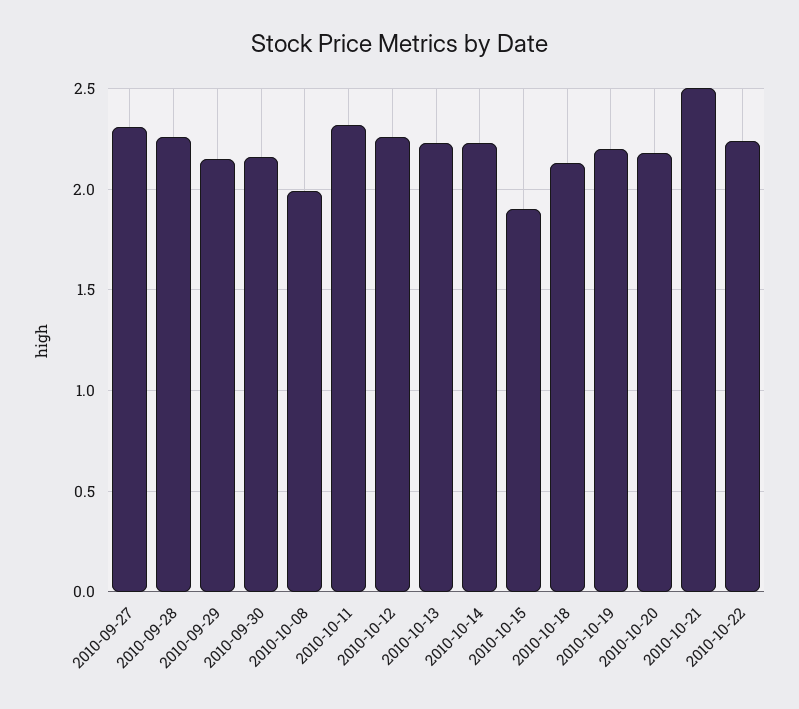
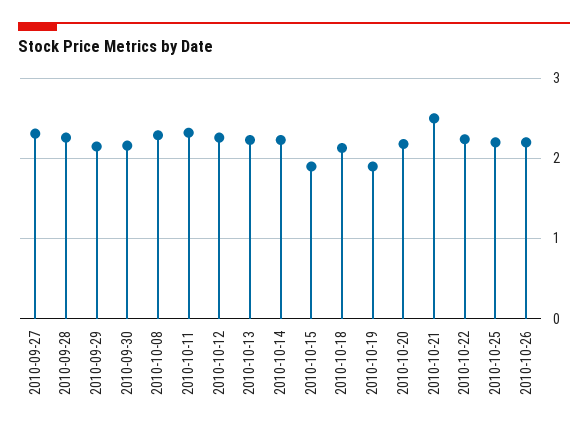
2010-10-08: 2 -> 2.3
2010-10-19: 2.2 -> 1.9
2010-10-25: none -> 2.2
2010-10-26: none -> 2.2

